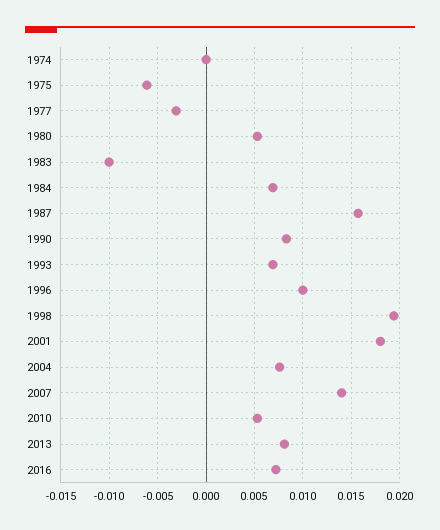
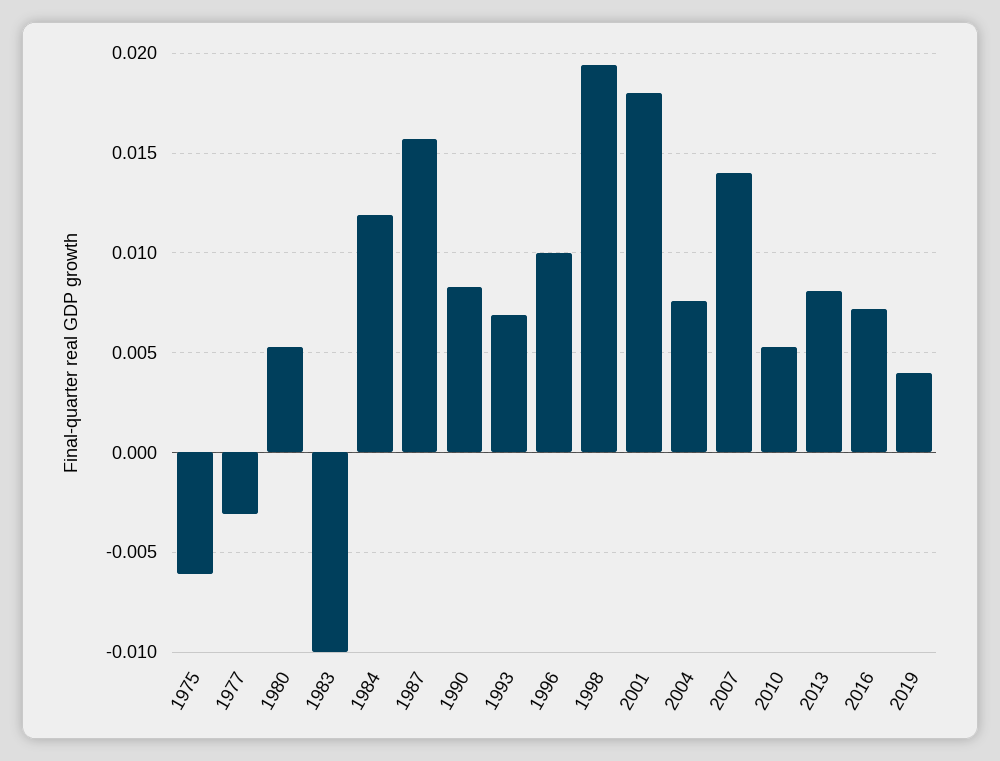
1974: 0 -> none
1984: 0.007 -> 0.012
2019: none -> 0.004

